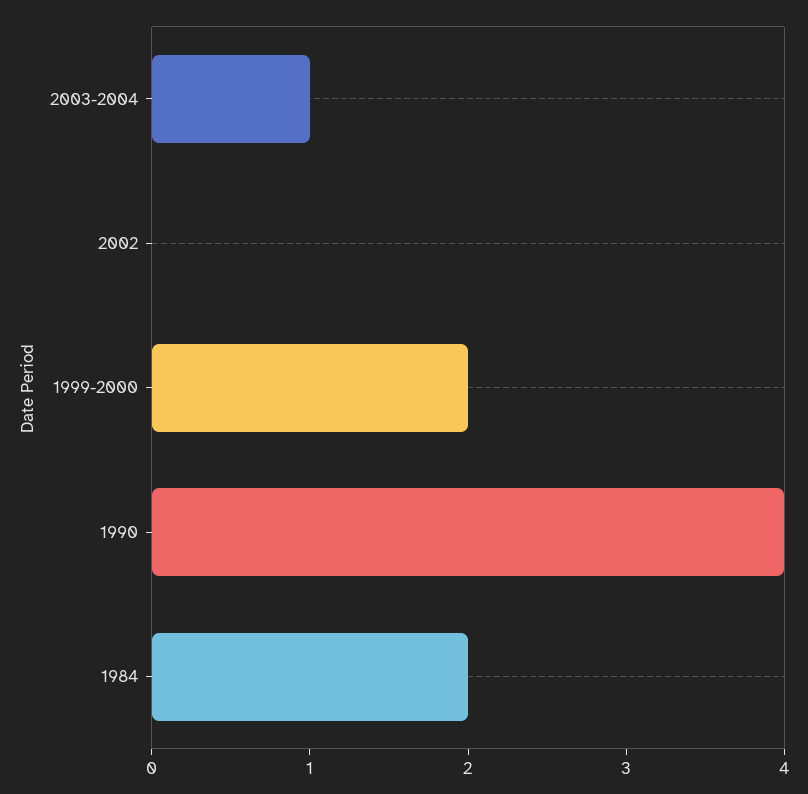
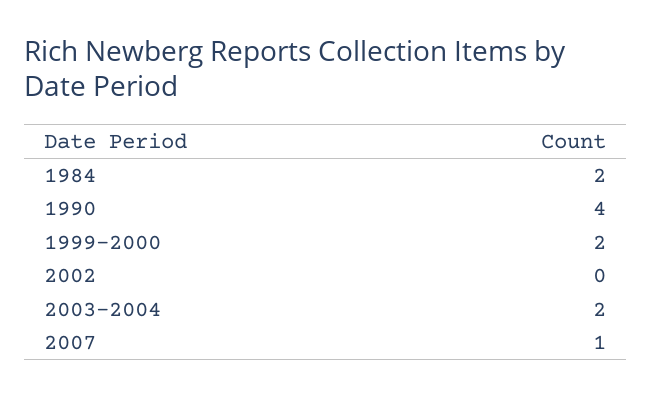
2003-2004: 1 -> 2
2007: none -> 1

